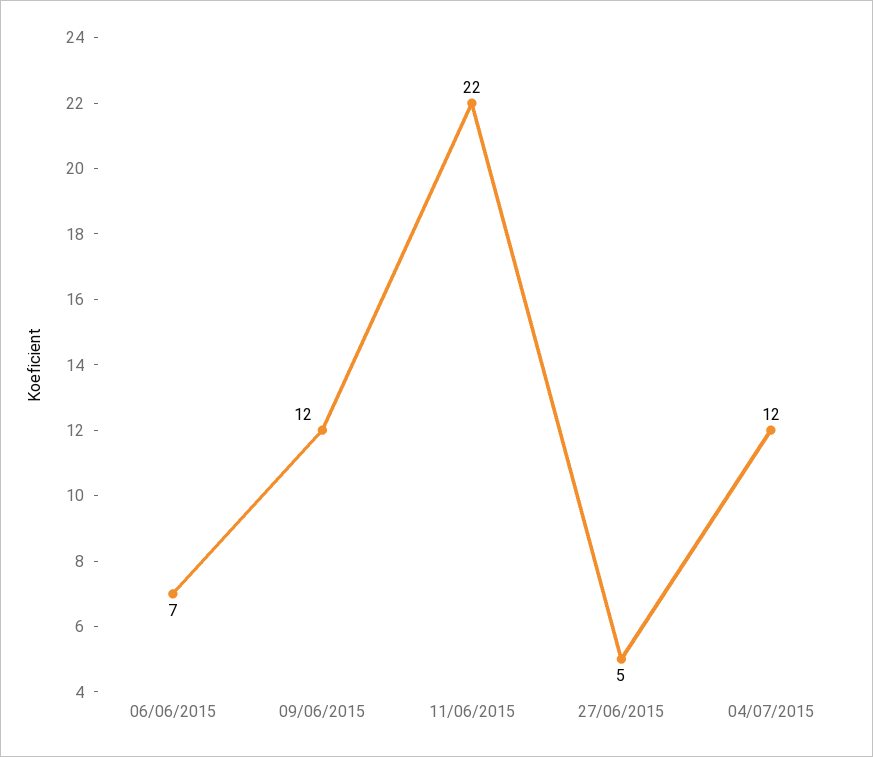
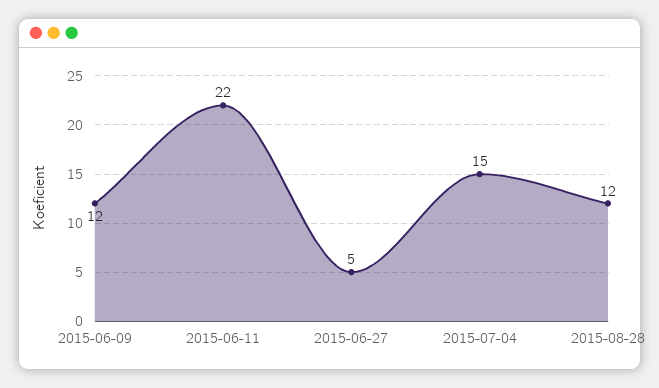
06/06/2015: 7 -> none
04/07/2015: 12 -> 15
2015-08-28: none -> 12

